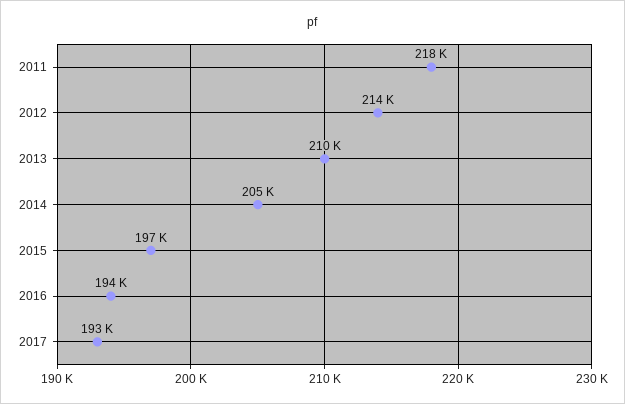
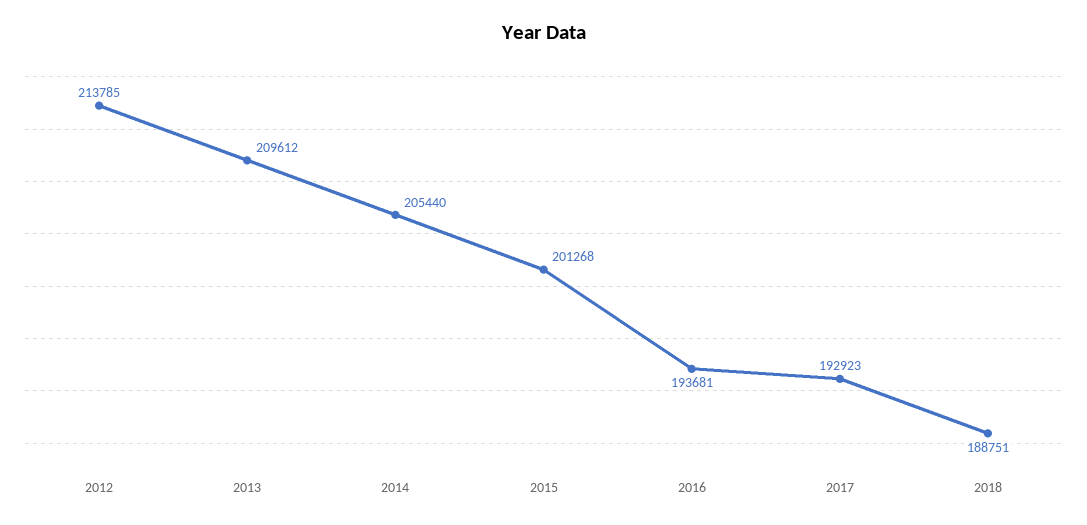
2011: 218000 -> none
2015: 197000 -> 201268
2018: none -> 188751

